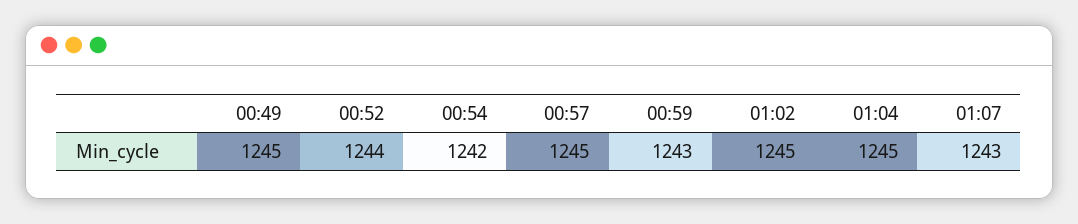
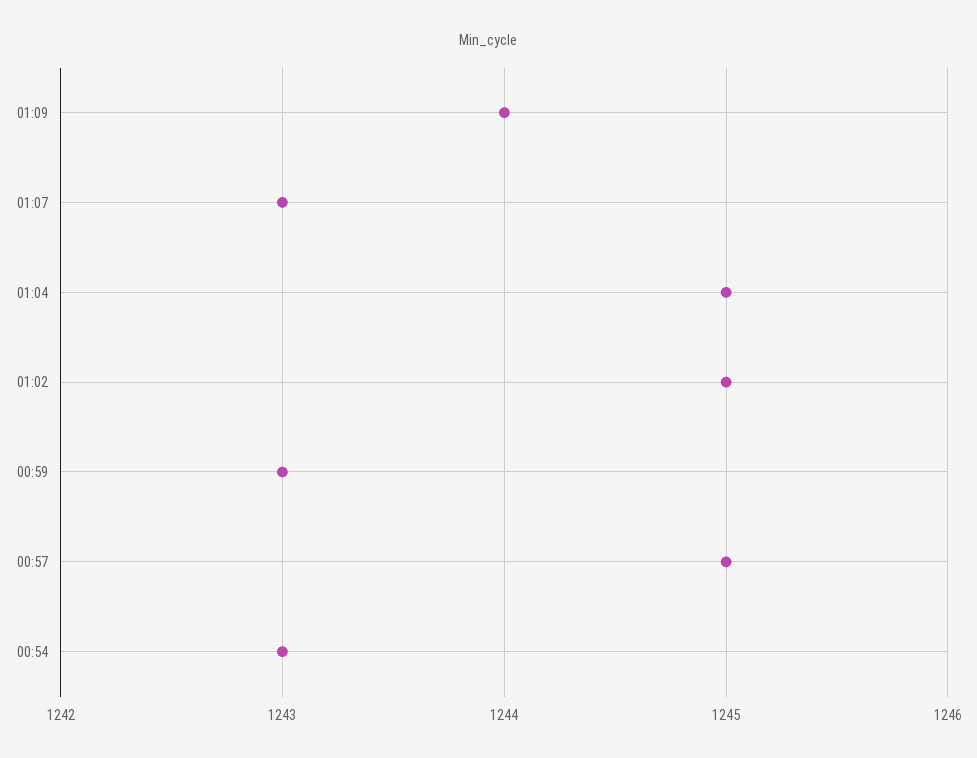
00:49: 1245 -> none
00:52: 1244 -> none
00:54: 1242 -> 1243
01:09: none -> 1244

